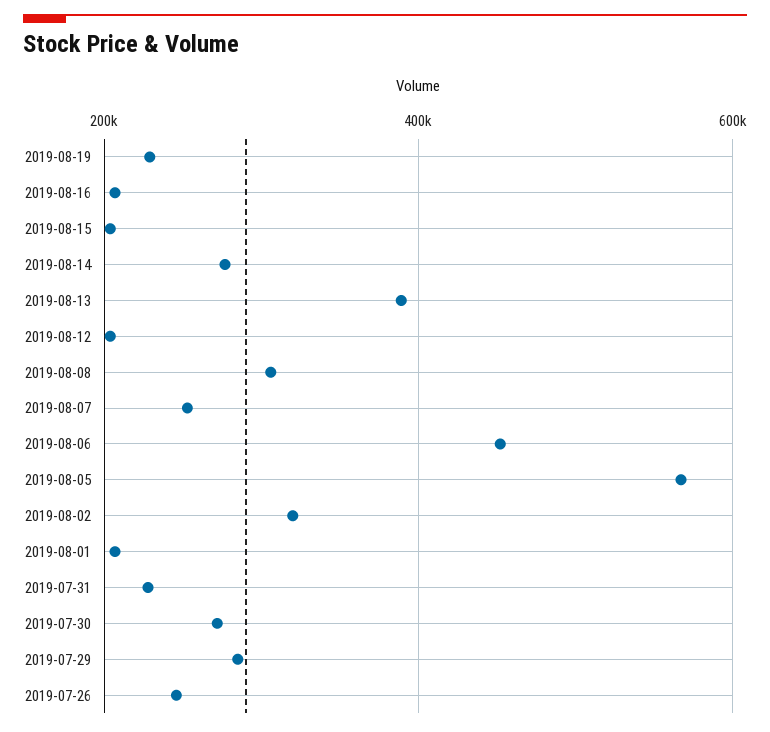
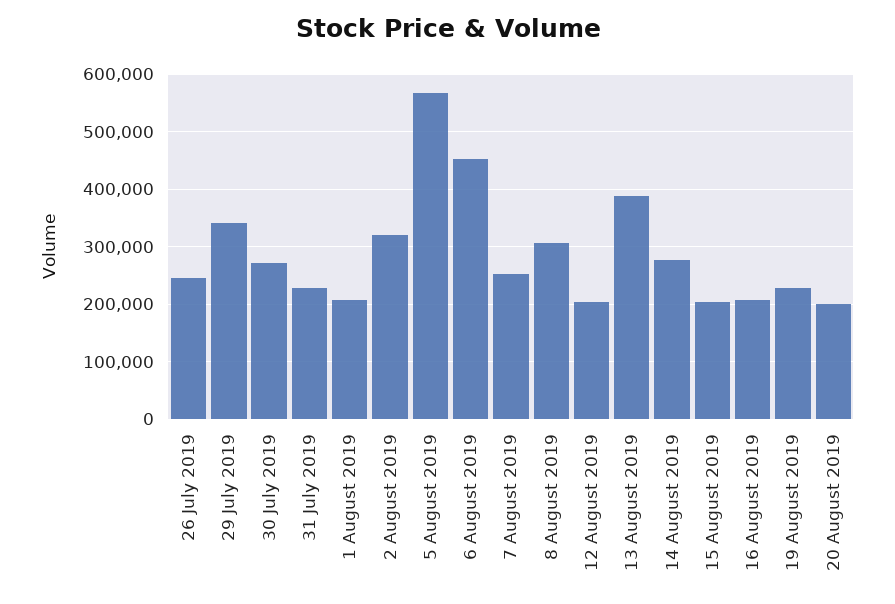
2019-07-29: 280000 -> 340000
20 August 2019: none -> 200000

